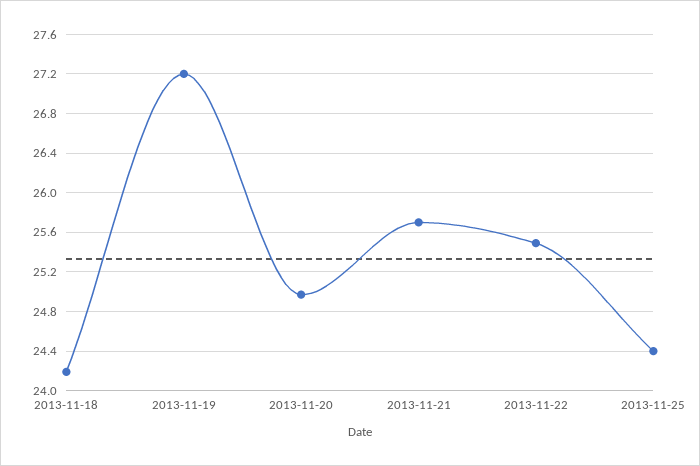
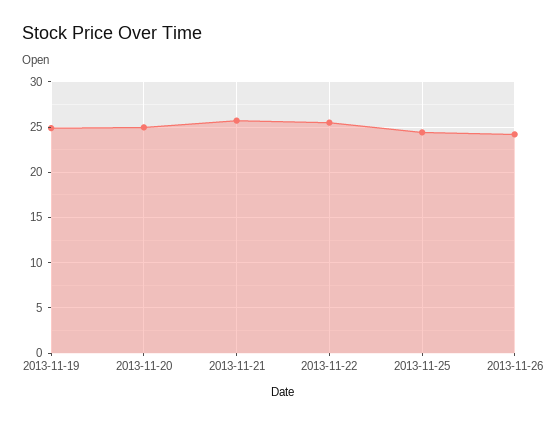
2013-11-18: 24.2 -> none
2013-11-19: 27.2 -> 25
2013-11-26: none -> 24

